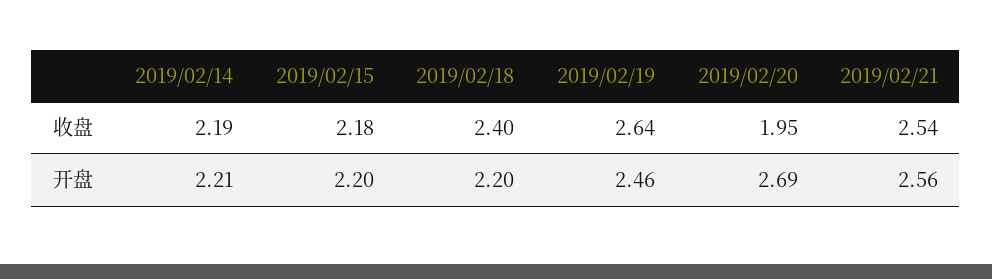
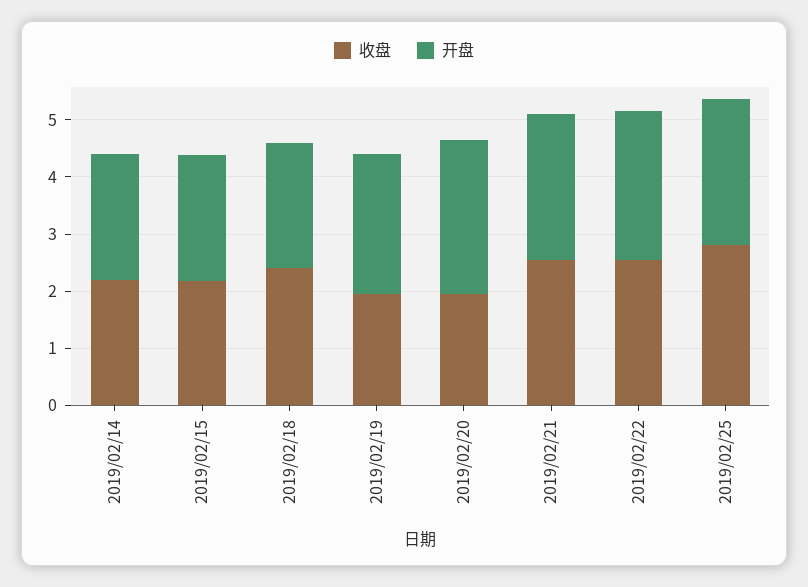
收盘, 2019/02/19: 2.64 -> 2
收盘, 2019/02/22: none -> 2.6
开盘, 2019/02/22: none -> 2.6
收盘, 2019/02/25: none -> 2.8
开盘, 2019/02/25: none -> 2.6

